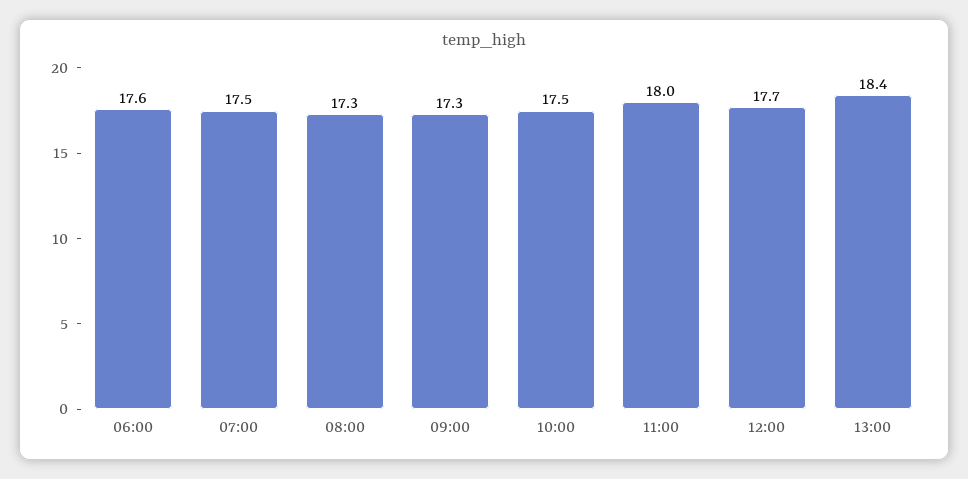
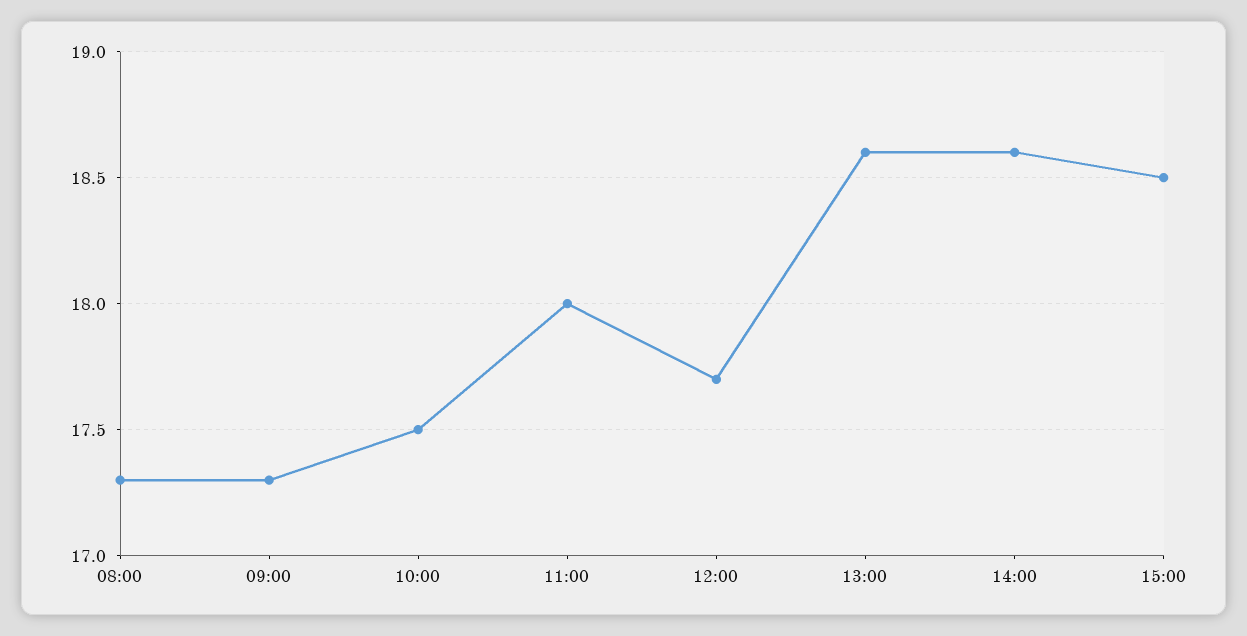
06:00: 17.6 -> none
07:00: 17.5 -> none
13:00: 18.4 -> 18.6
14:00: none -> 18.6
15:00: none -> 18.5

